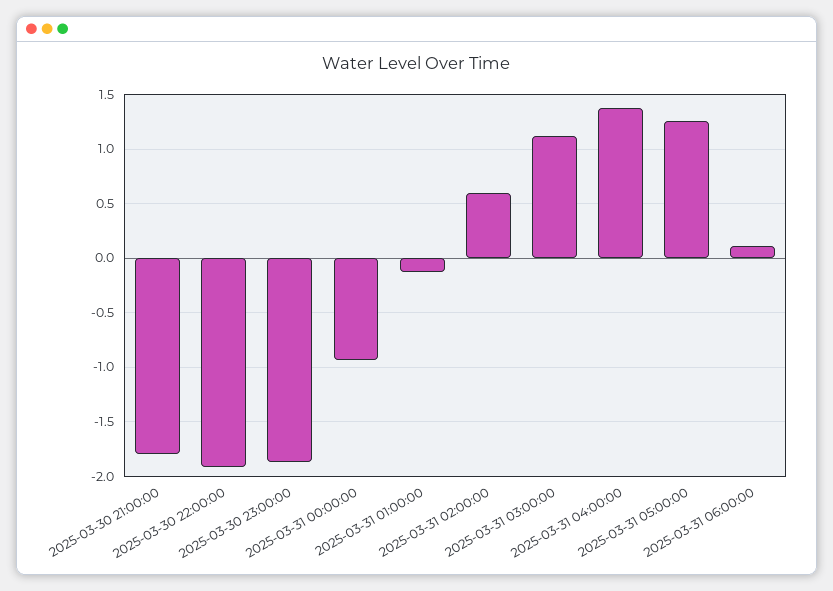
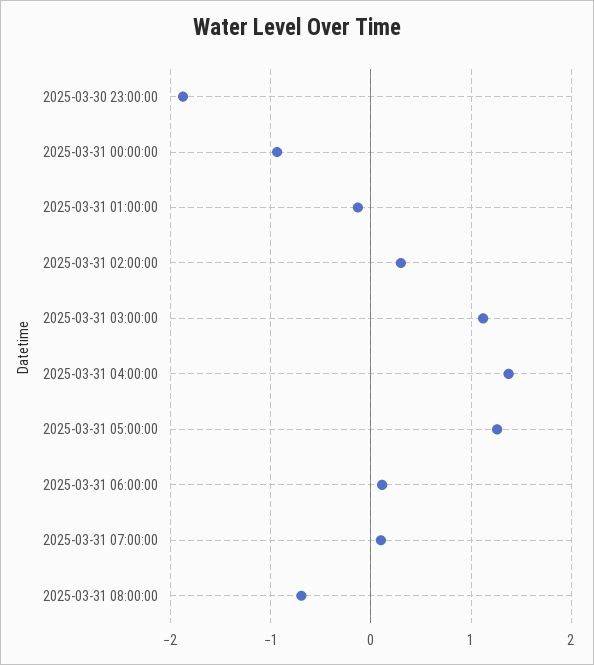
2025-03-30 21:00:00: -1.8 -> none
2025-03-30 22:00:00: -1.9 -> none
2025-03-31 02:00:00: 0.6 -> 0.3
2025-03-31 07:00:00: none -> 0.1
2025-03-31 08:00:00: none -> -0.7

